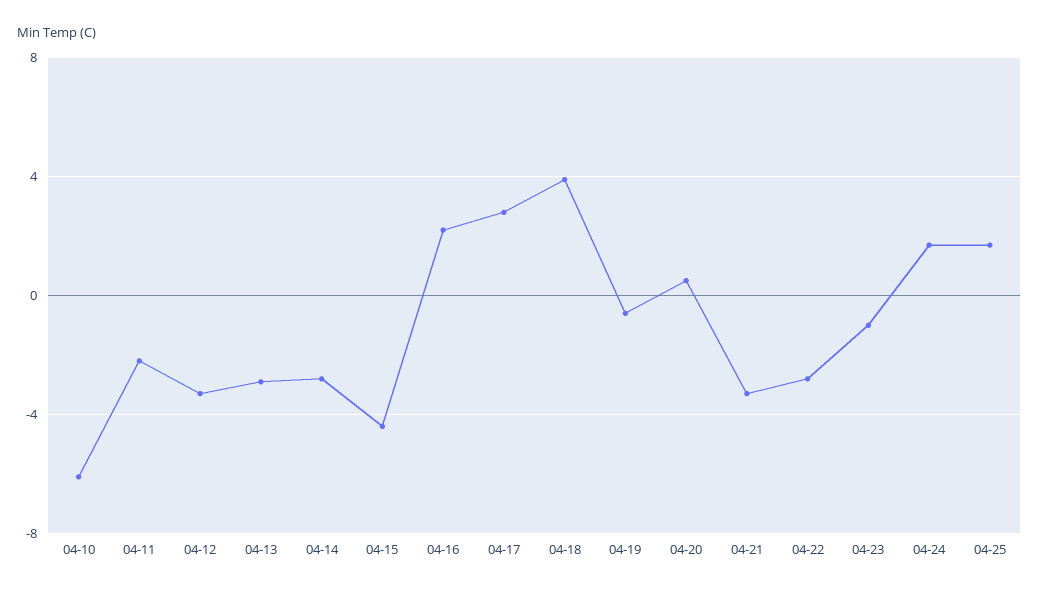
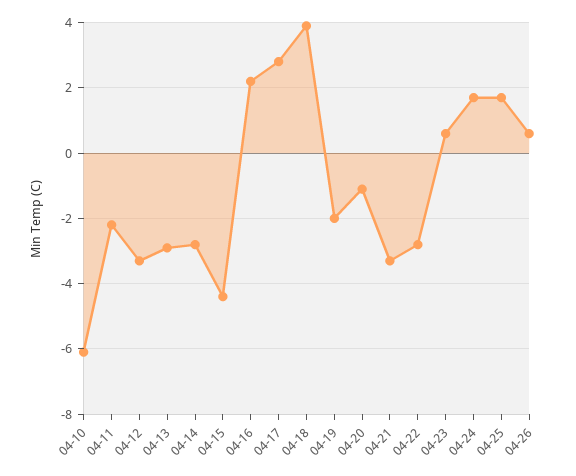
04-19: -0.5 -> -2
04-20: 0.5 -> -1
04-23: -1 -> 0.5
04-26: none -> 0.5

